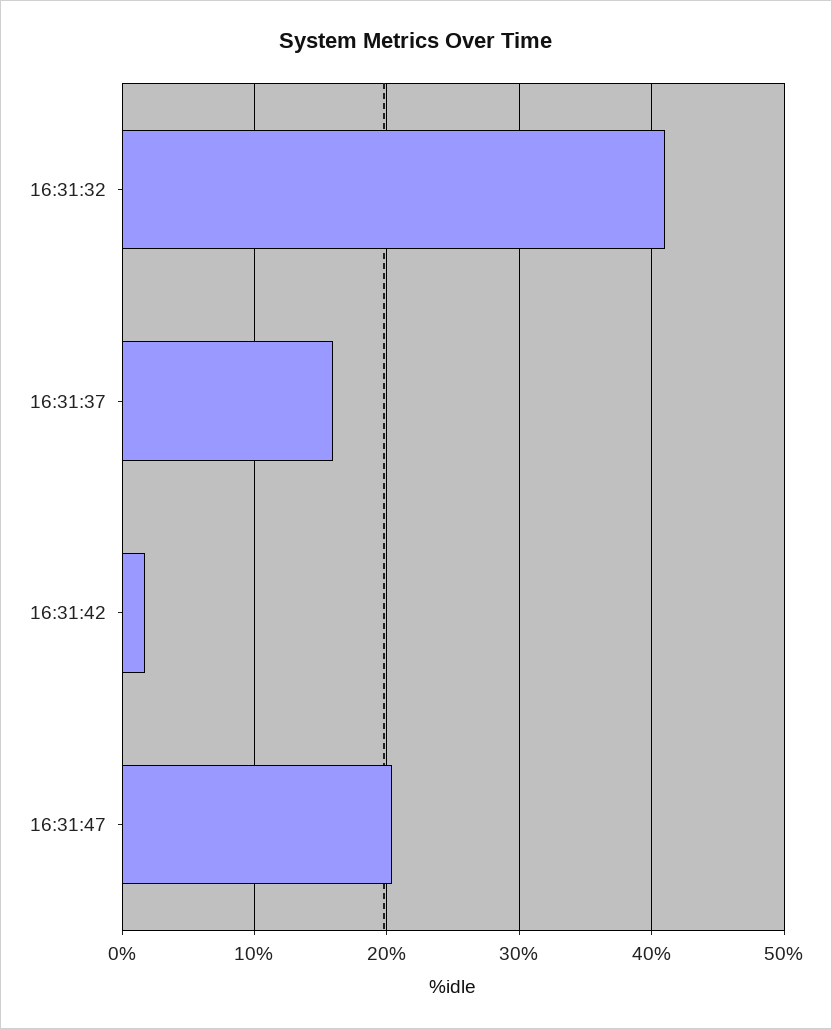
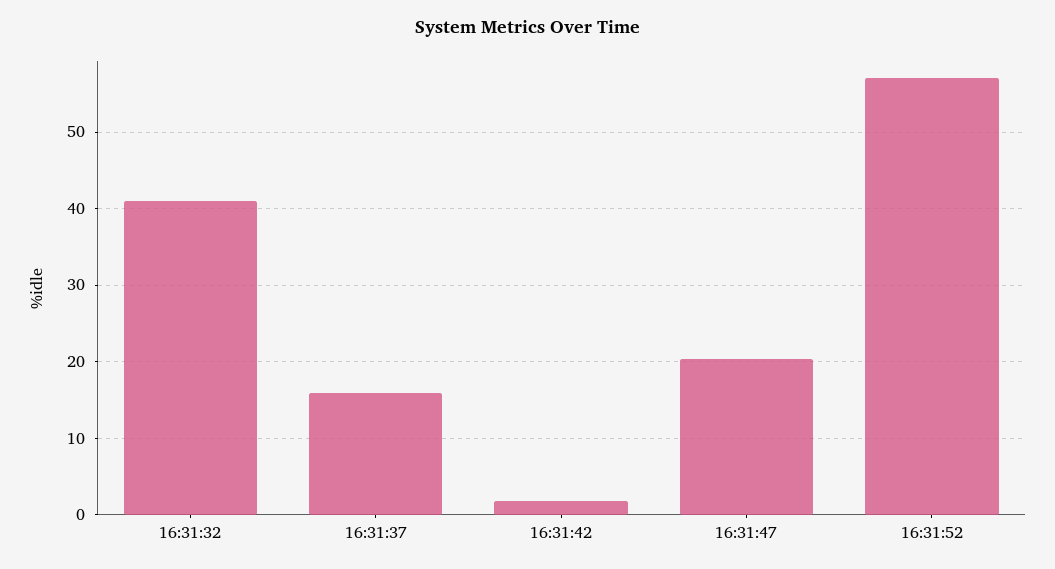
16:31:52: none -> 57

